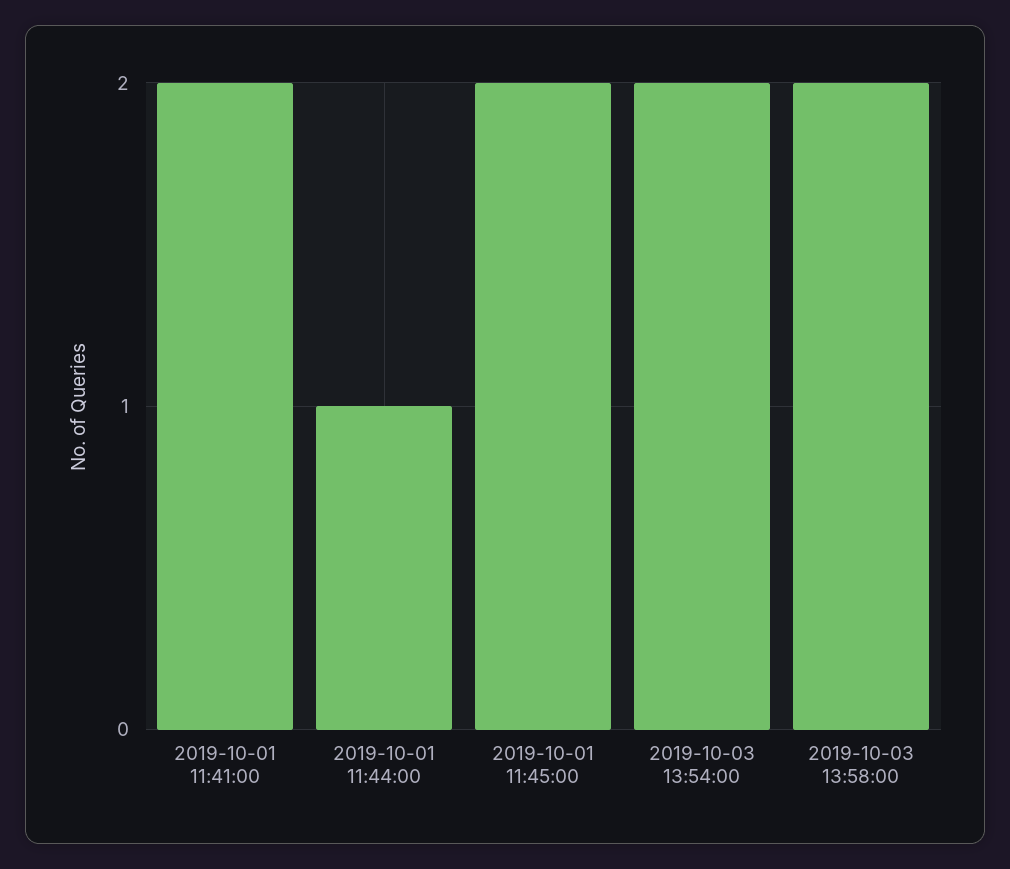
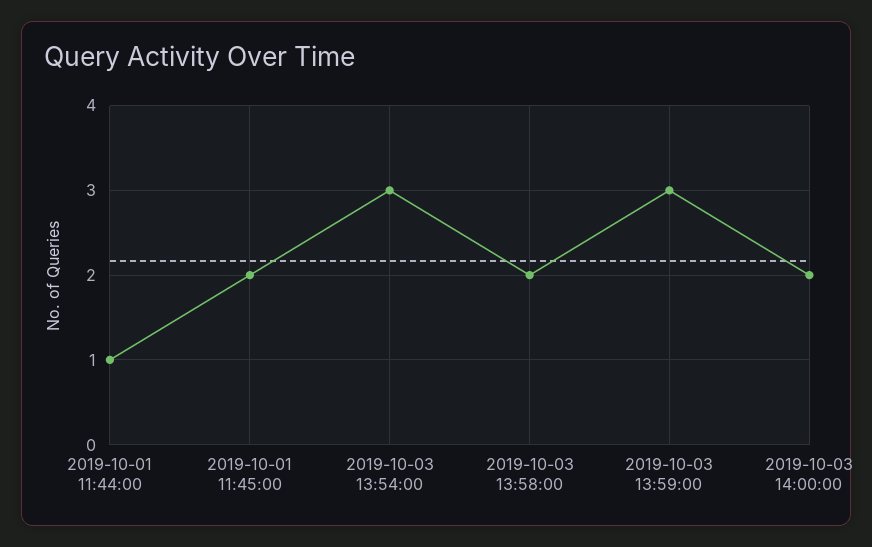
2019-10-01 11:41:00: 2 -> none
2019-10-03 13:54:00: 2 -> 3
2019-10-03 13:59:00: none -> 3
2019-10-03 14:00:00: none -> 2

